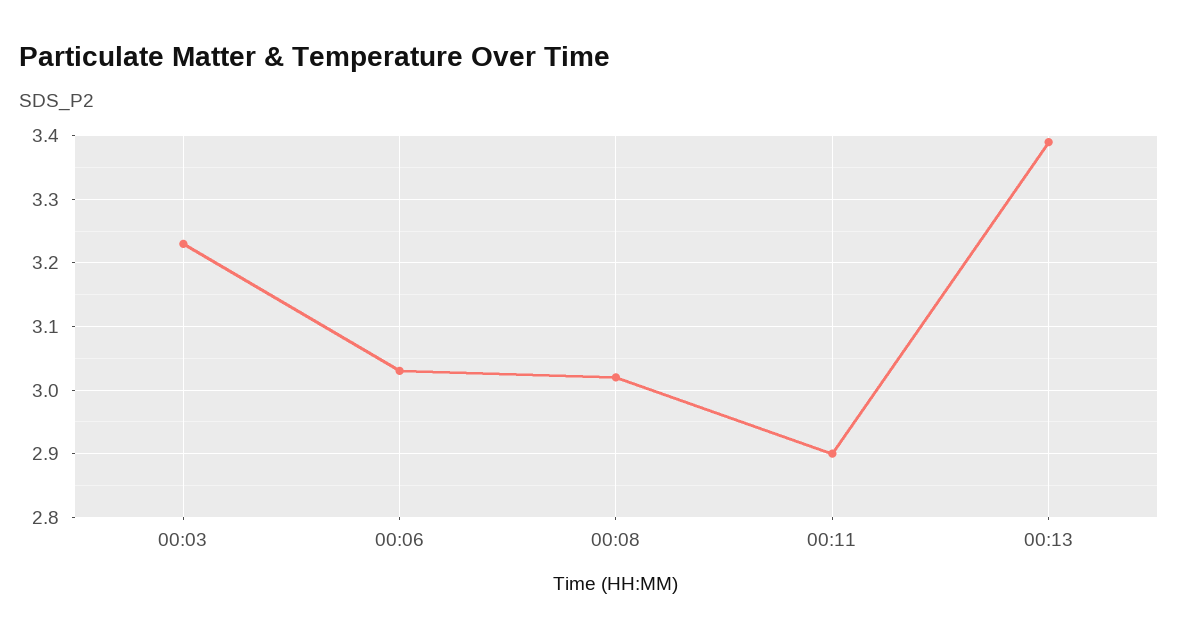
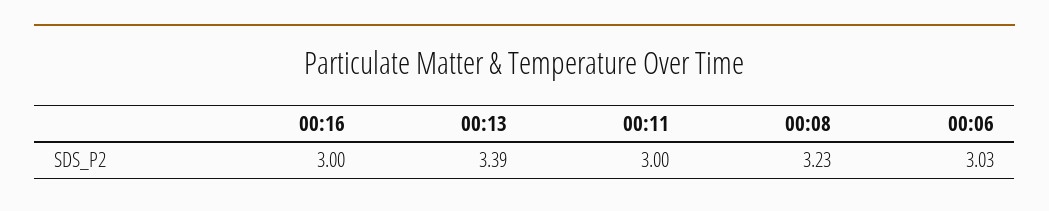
00:03: 3.23 -> none
00:08: 3.02 -> 3.23
00:11: 2.9 -> 3
00:16: none -> 3

